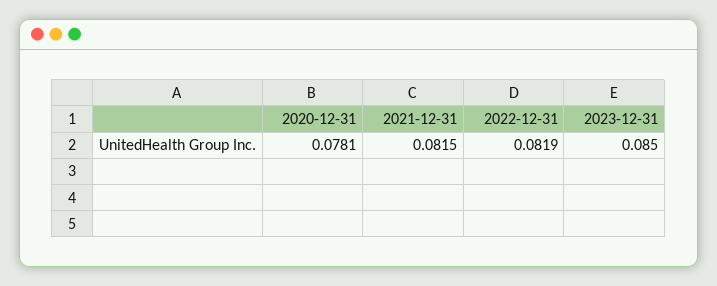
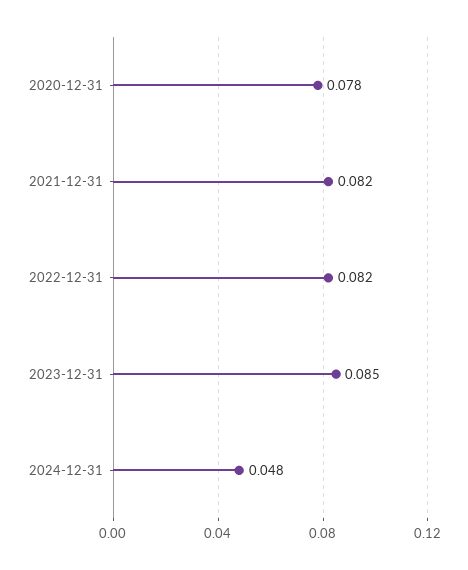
2024-12-31: none -> 0.048

